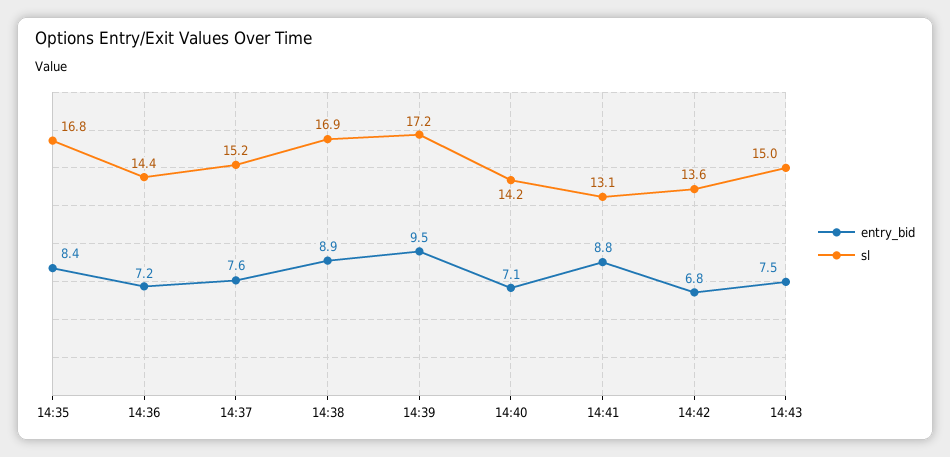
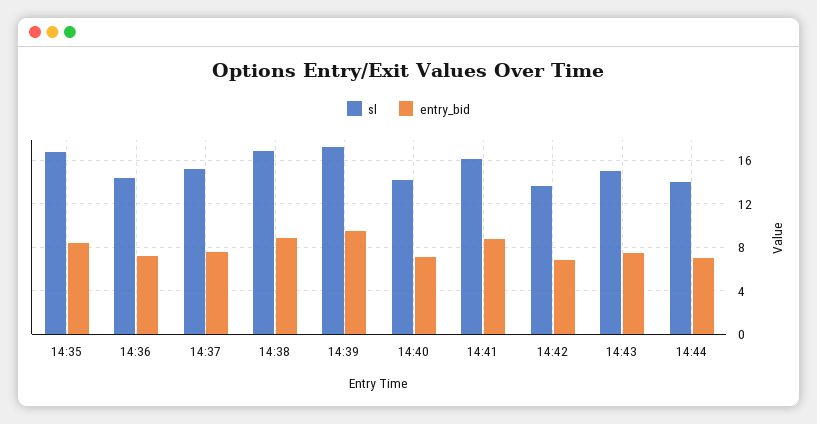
sl, 14:41: 13.1 -> 16
sl, 14:44: none -> 14
entry_bid, 14:44: none -> 7

